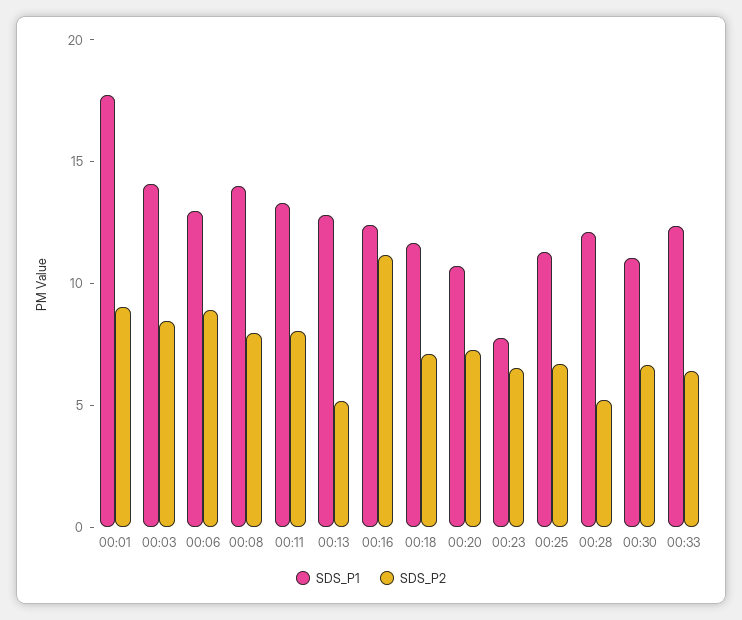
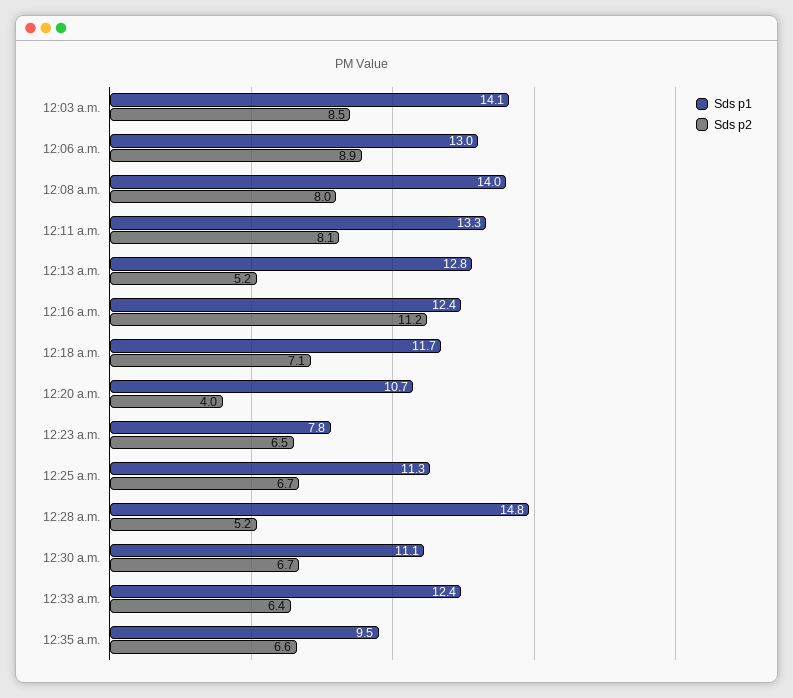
SDS_P1, 00:01: 18 -> none
SDS_P2, 00:01: 9 -> none
SDS_P2, 00:20: 7 -> 4
SDS_P1, 00:28: 12 -> 14.8
SDS_P1, 12:35 a.m.: none -> 9.5
SDS_P2, 12:35 a.m.: none -> 6.6

